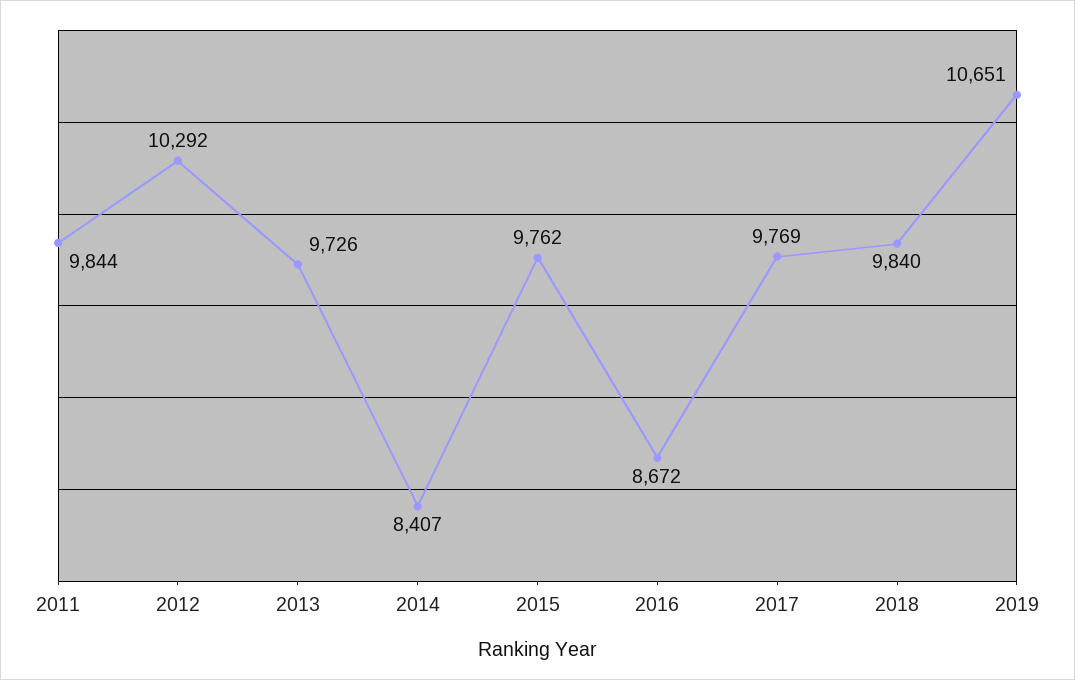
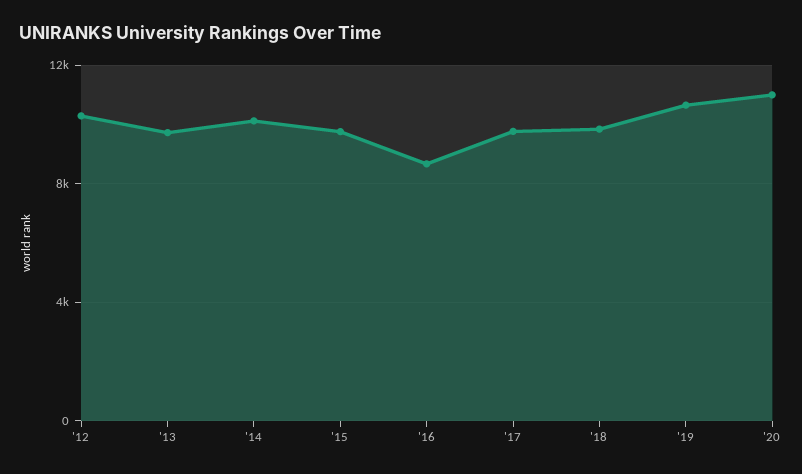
2011: 9844 -> none
2014: 8407 -> 10000
'20: none -> 11000

